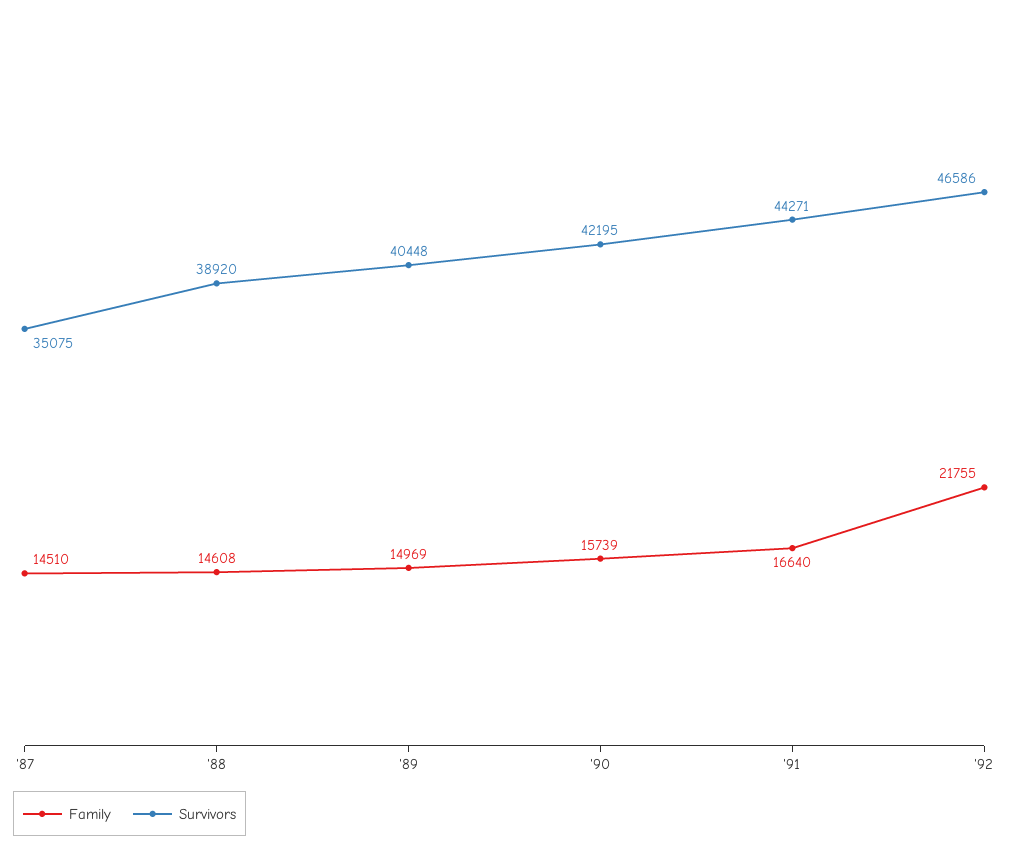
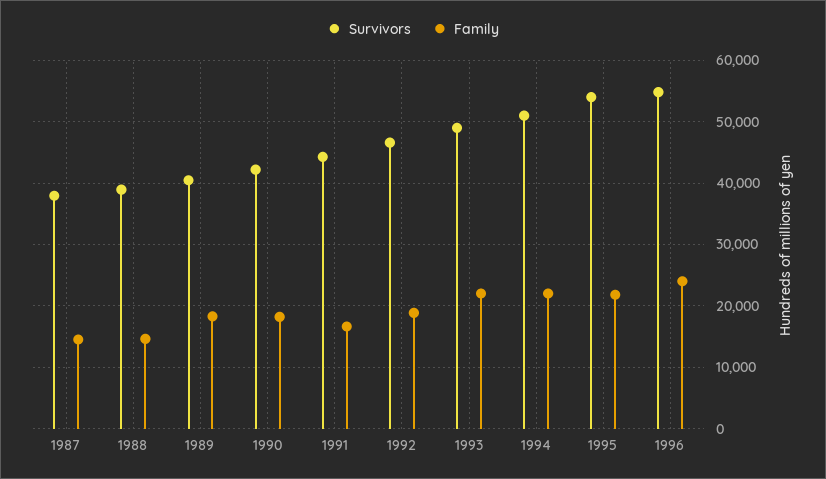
Survivors, '87: 35075 -> 38000
Family, '89: 14969 -> 18000
Family, '90: 15739 -> 18000
Family, '92: 21755 -> 19000
Survivors, 1993: none -> 49000
Family, 1993: none -> 22000
Survivors, 1994: none -> 51000
Family, 1994: none -> 22000
Survivors, 1995: none -> 54000
Family, 1995: none -> 22000
Survivors, 1996: none -> 55000
Family, 1996: none -> 24000

